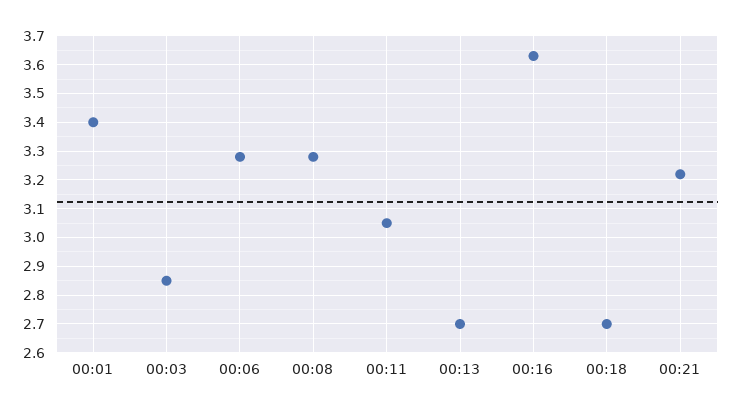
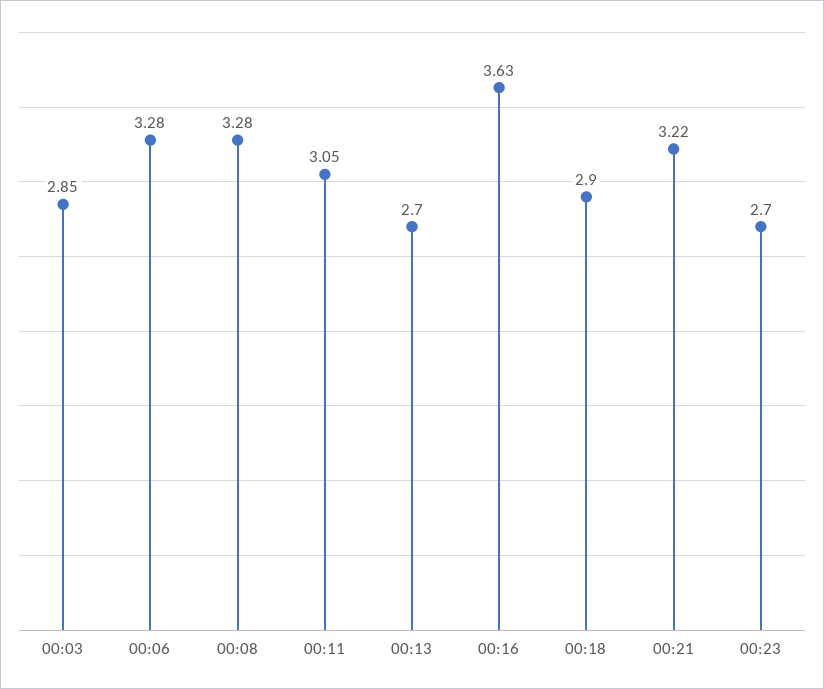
00:01: 3.4 -> none
00:18: 2.7 -> 2.9
00:23: none -> 2.7

